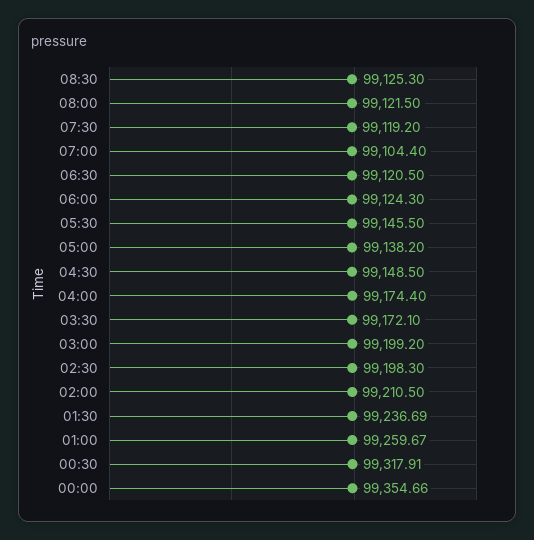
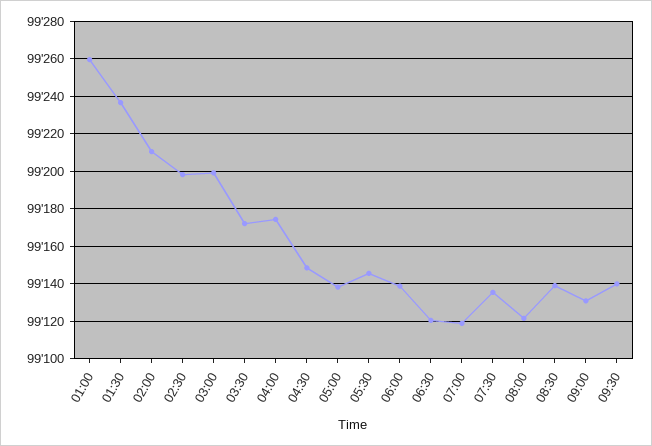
08:30: 99125.3 -> 99140
07:30: 99119.2 -> 99135
07:00: 99104.4 -> 99120
06:00: 99124.3 -> 99140
00:30: 99317.91 -> none
00:00: 99354.66 -> none
09:00: none -> 99130
09:30: none -> 99140

